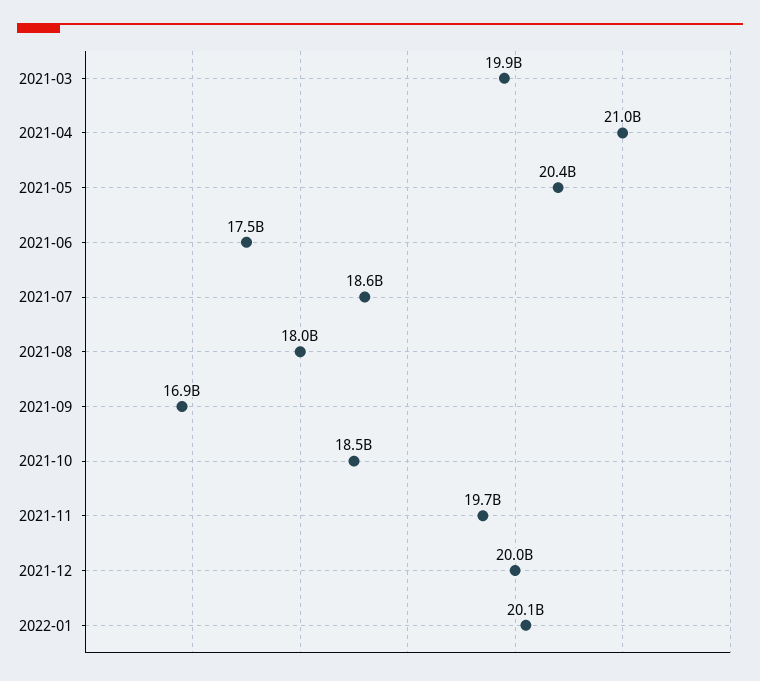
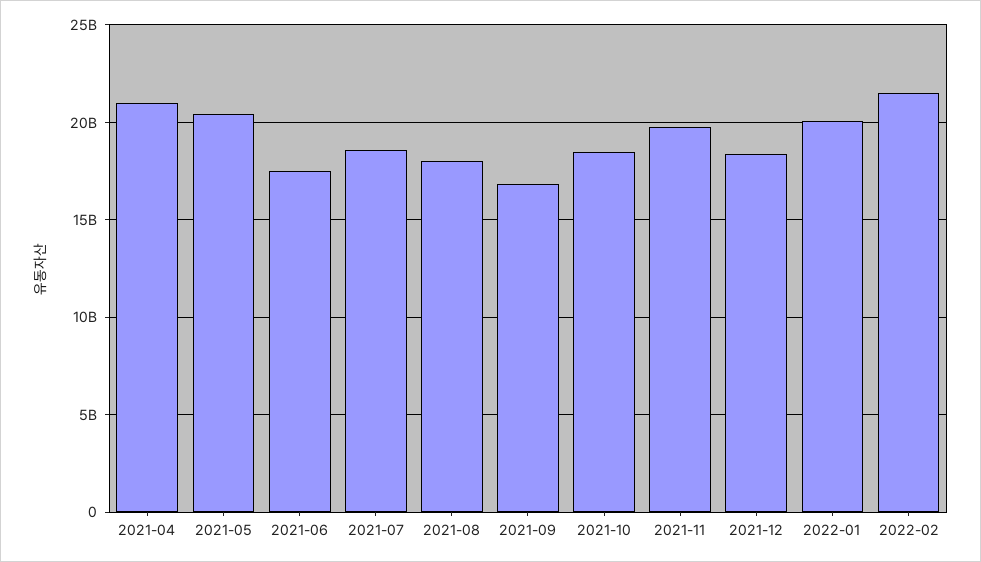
2021-03: 19900000000 -> none
2021-12: 20000000000 -> 18500000000
2022-02: none -> 21500000000

